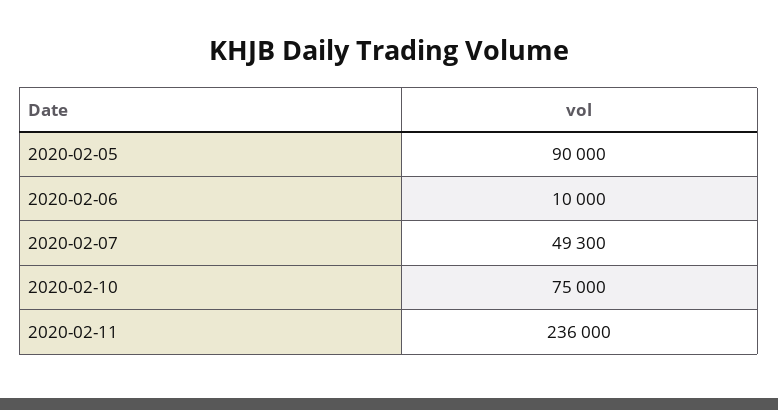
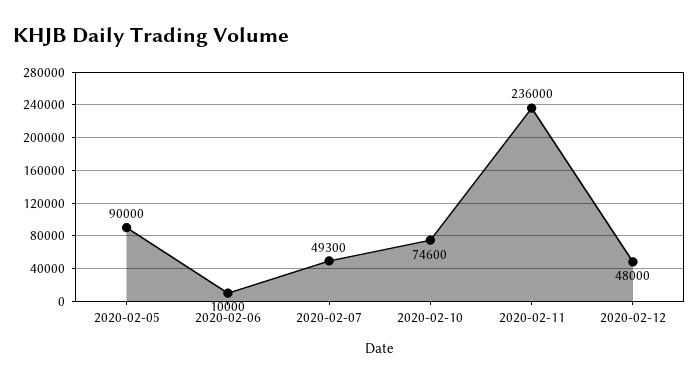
2020-02-10: 75000 -> 74600
2020-02-12: none -> 48000

